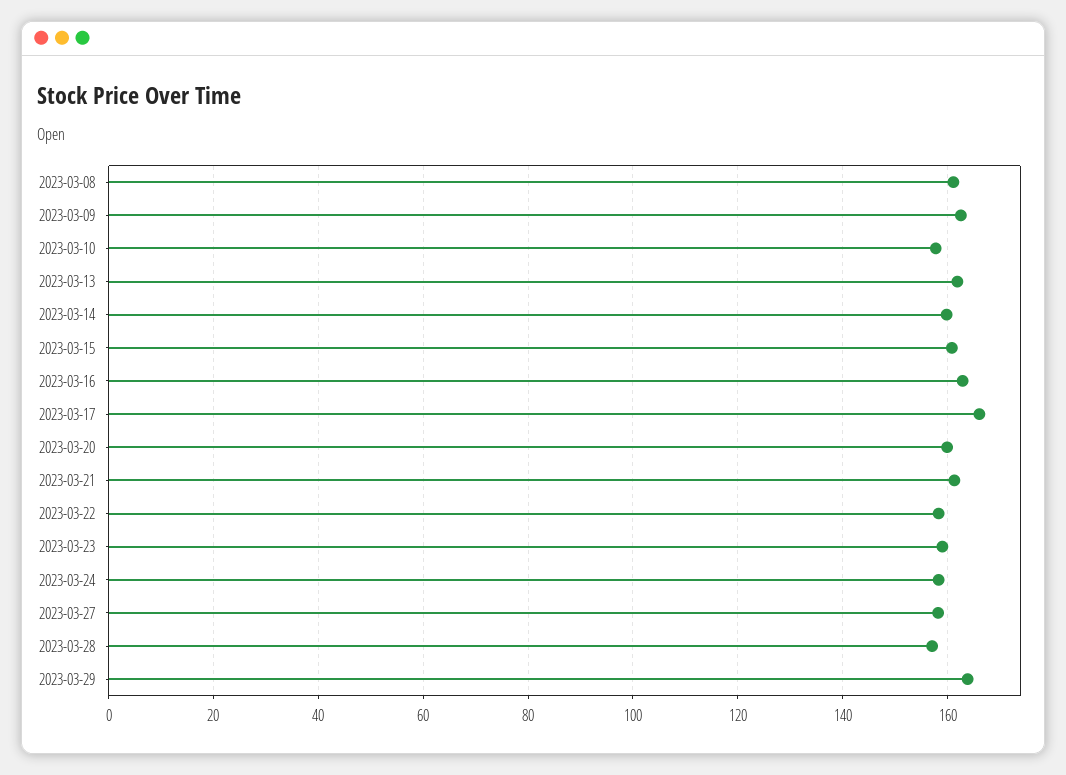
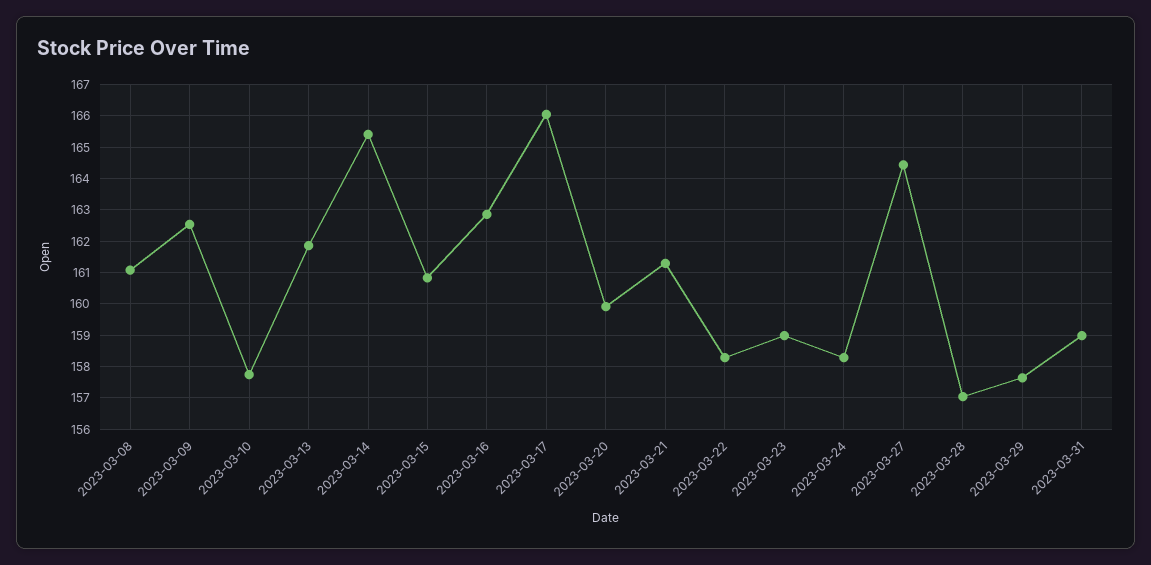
2023-03-14: 160 -> 165.4
2023-03-27: 158 -> 164.4
2023-03-29: 164 -> 157.6
2023-03-31: none -> 159

